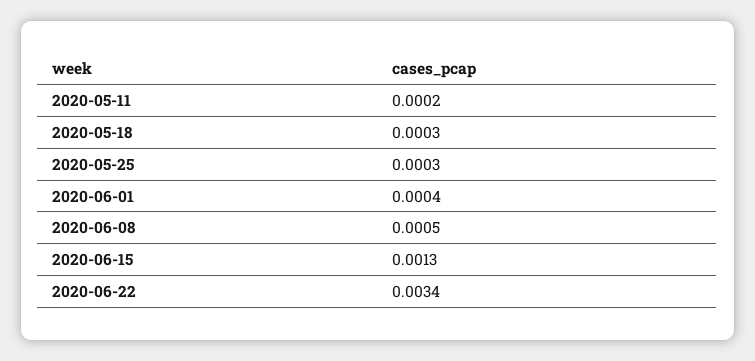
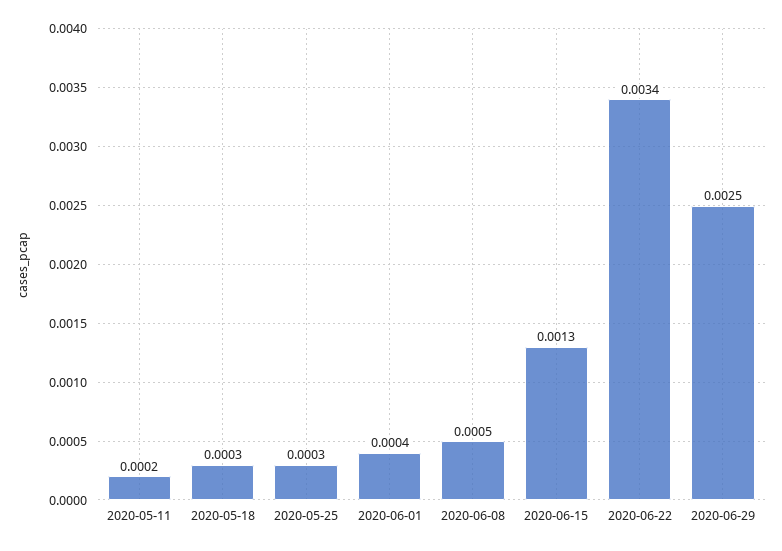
2020-06-29: none -> 0.0025

